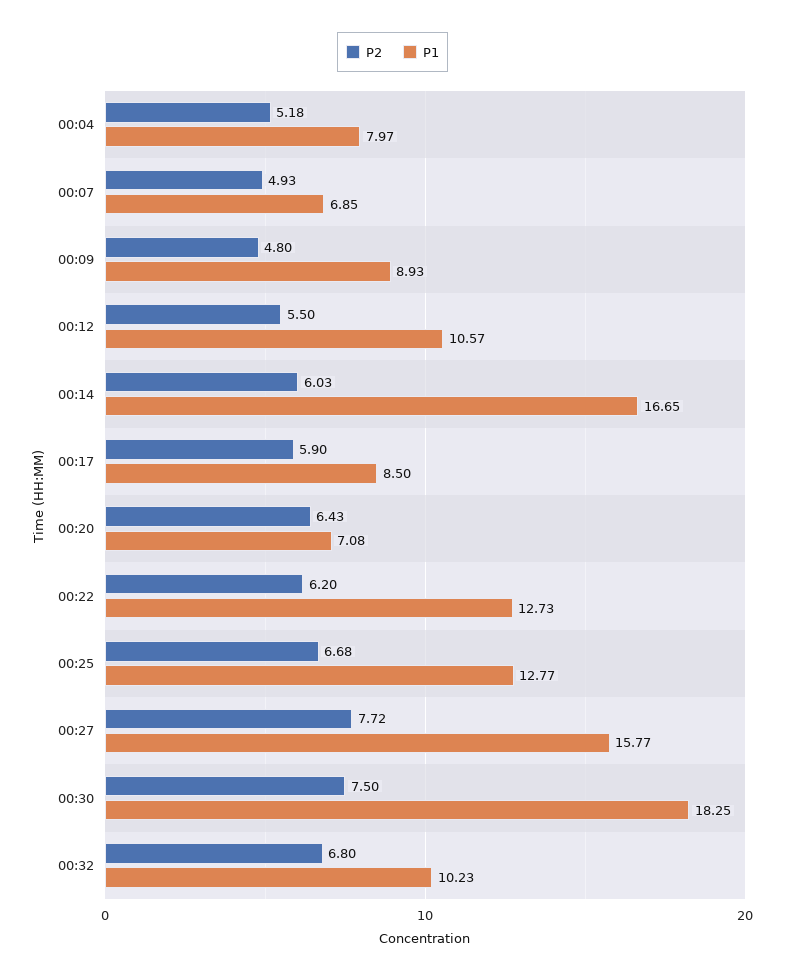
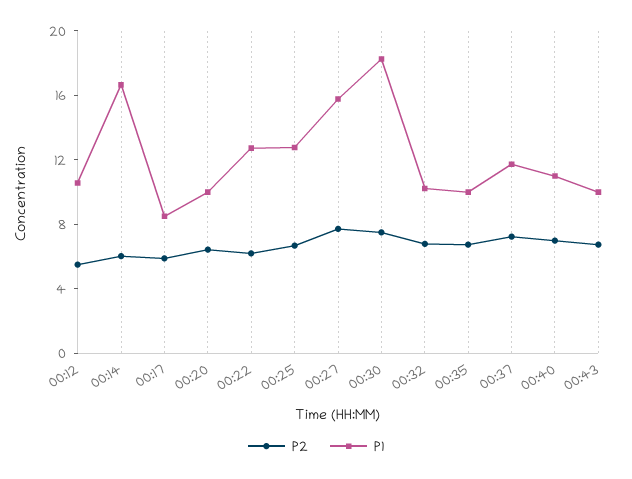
P2, 00:04: 5.18 -> none
P1, 00:04: 7.97 -> none
P2, 00:07: 4.93 -> none
P1, 00:07: 6.85 -> none
P2, 00:09: 4.8 -> none
P1, 00:09: 8.93 -> none
P1, 00:20: 7.08 -> 10
P2, 00:35: none -> 7
P1, 00:35: none -> 10
P2, 00:37: none -> 7
P1, 00:37: none -> 12
P2, 00:40: none -> 7
P1, 00:40: none -> 11
P2, 00:43: none -> 7
P1, 00:43: none -> 10

